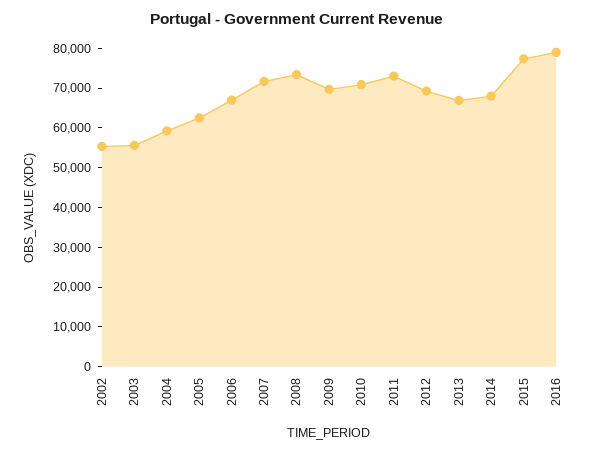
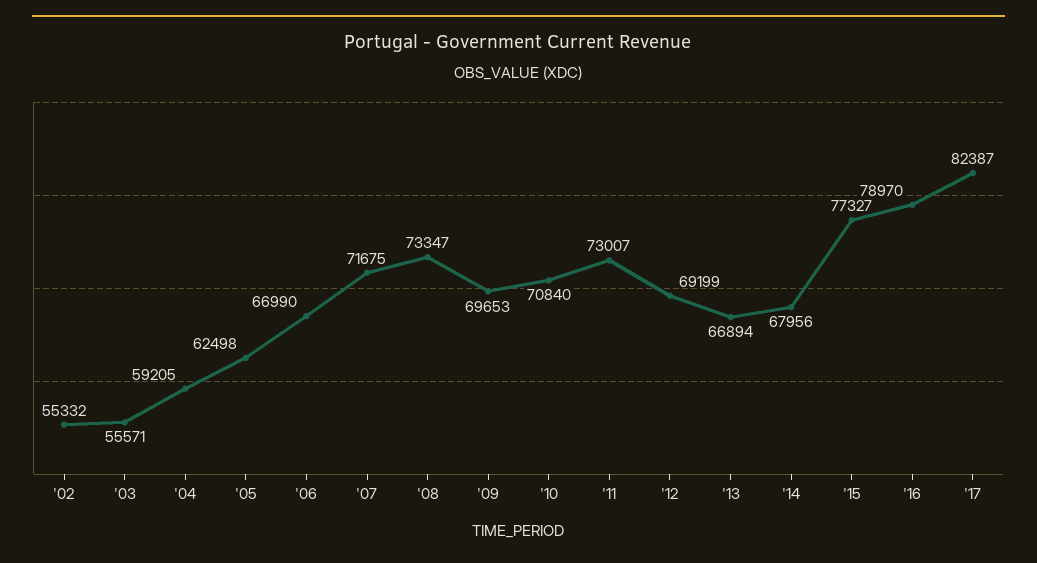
'17: none -> 82387

